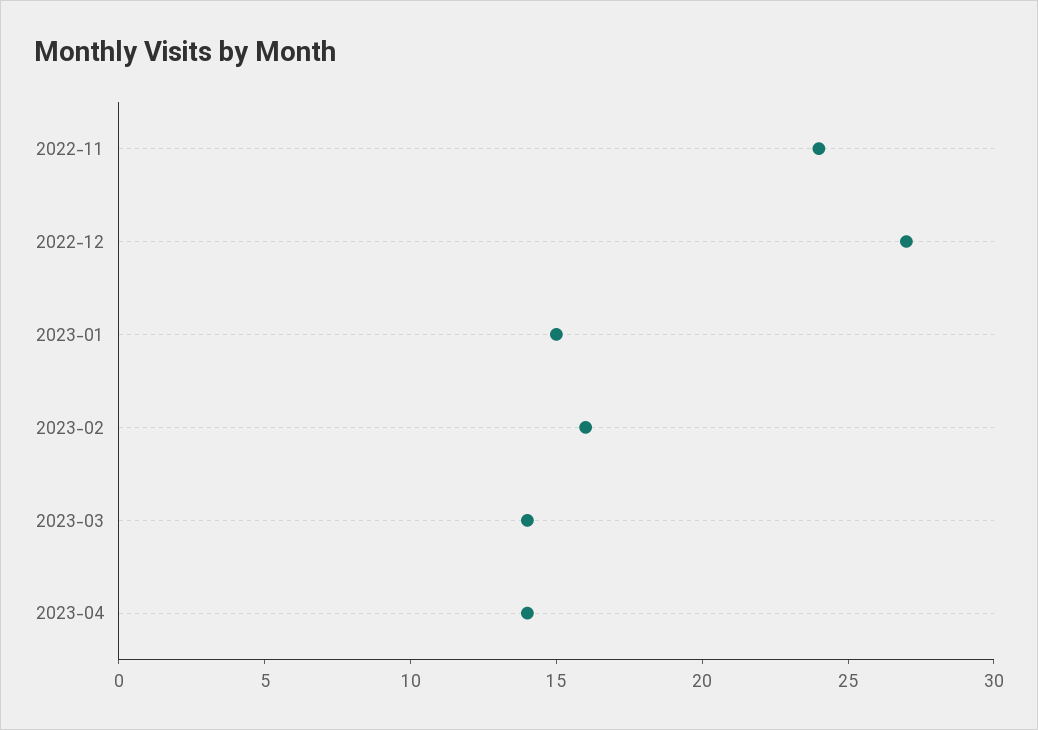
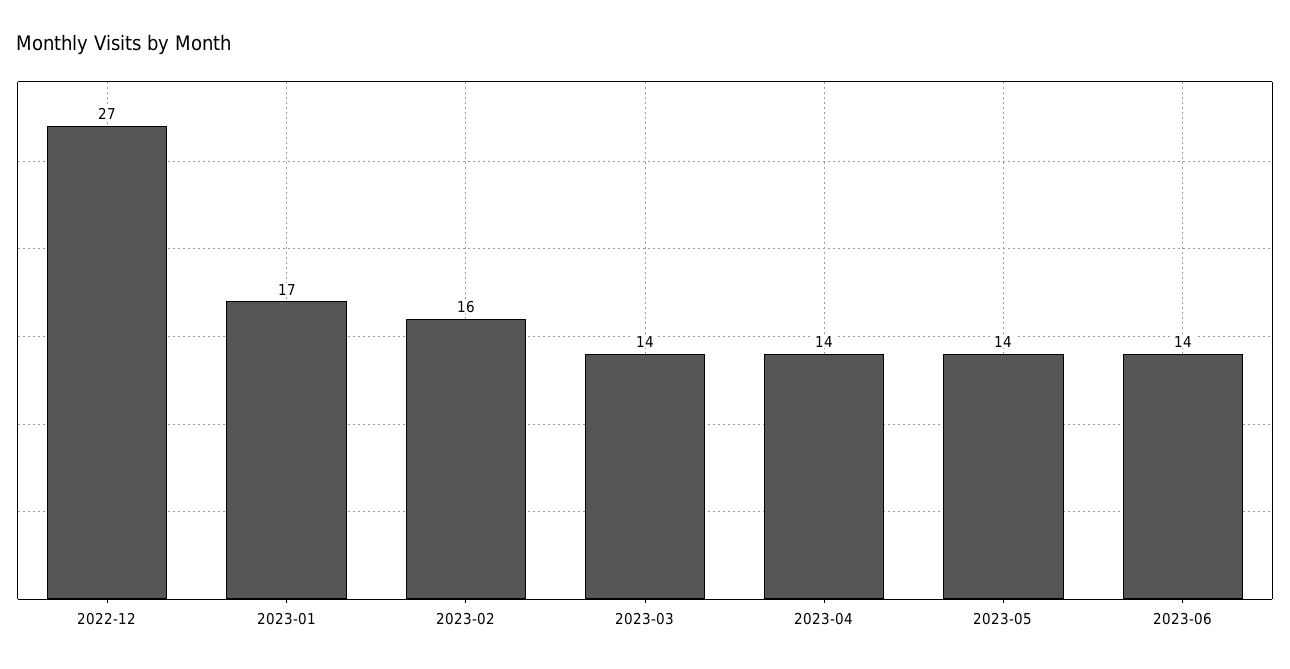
2022-11: 24 -> none
2023-01: 15 -> 17
2023-05: none -> 14
2023-06: none -> 14

